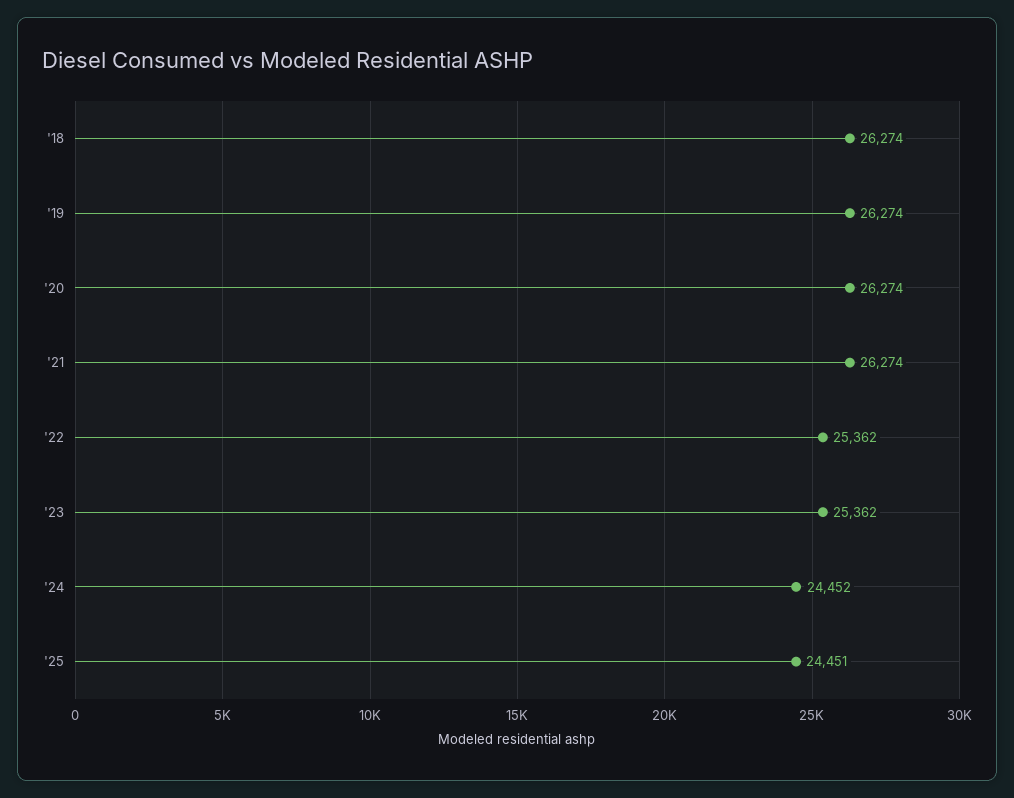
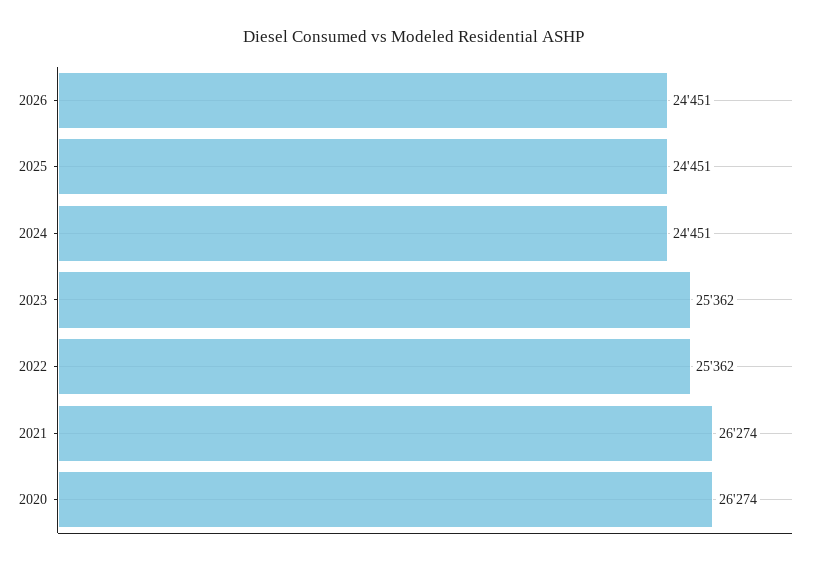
'18: 26274 -> none
'19: 26274 -> none
'24: 24452 -> 24451
2026: none -> 24451

